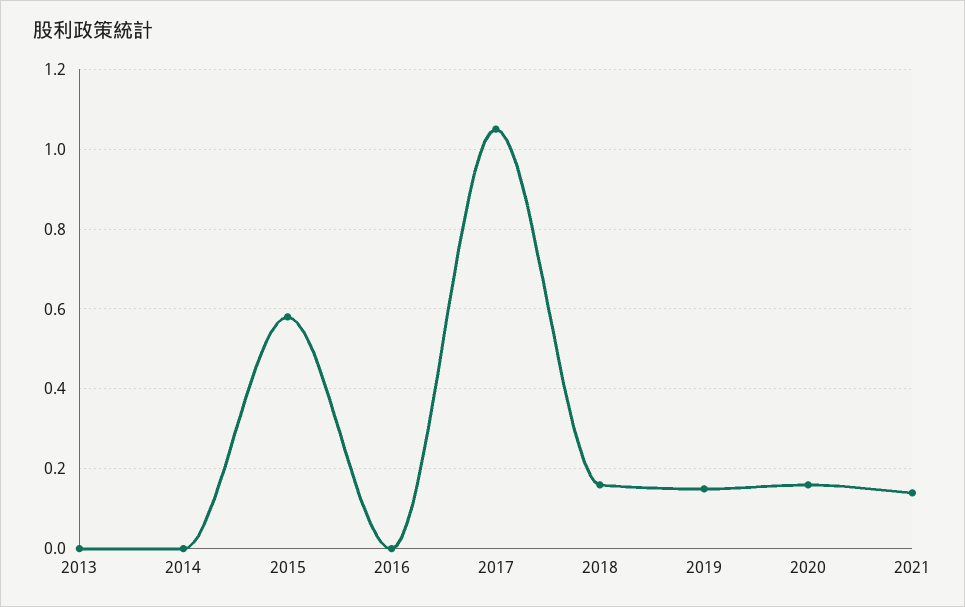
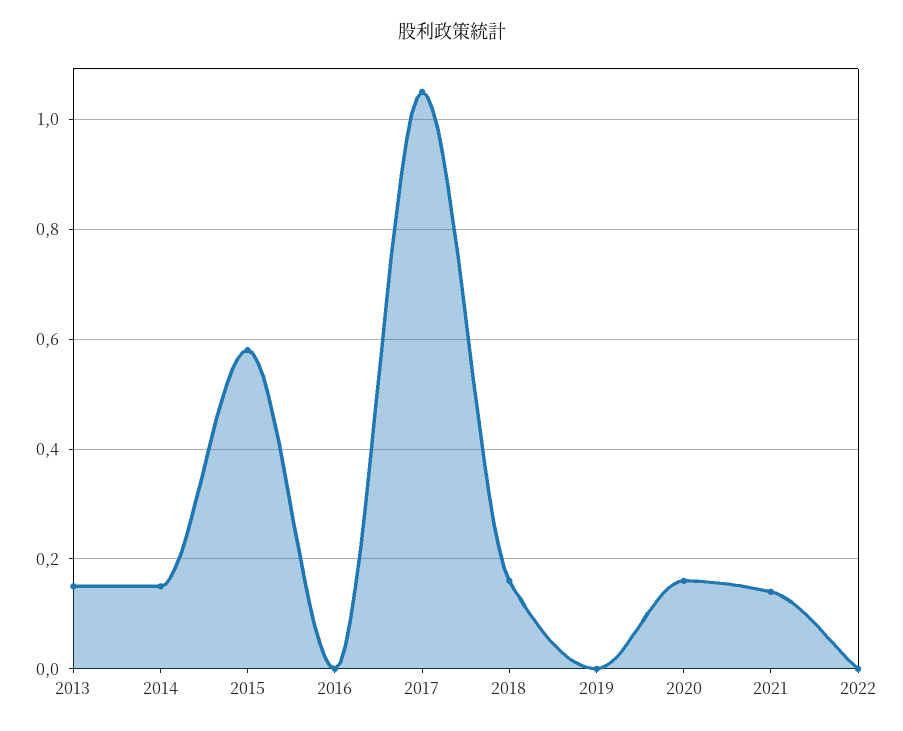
2013: 0 -> 0.15
2014: 0 -> 0.15
2019: 0.15 -> 0
2022: none -> 0

